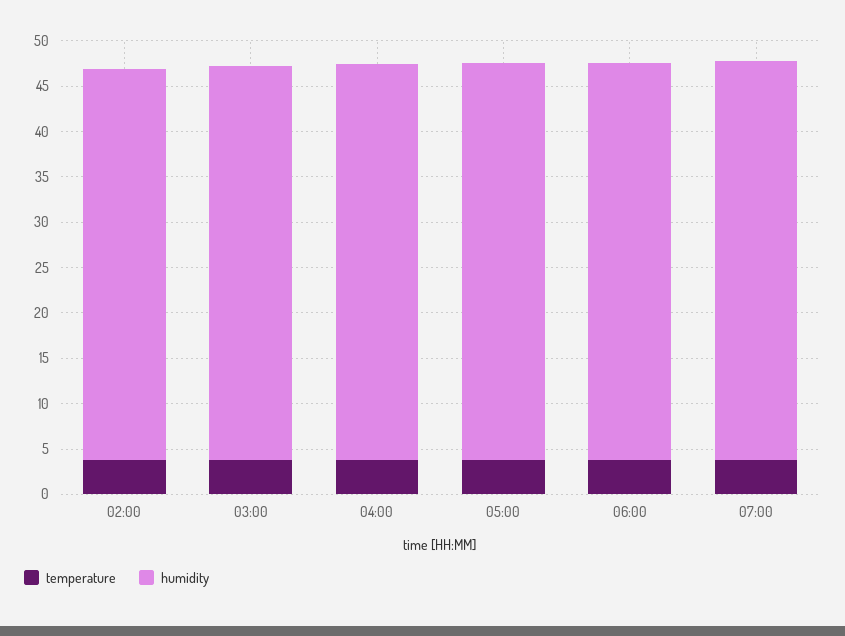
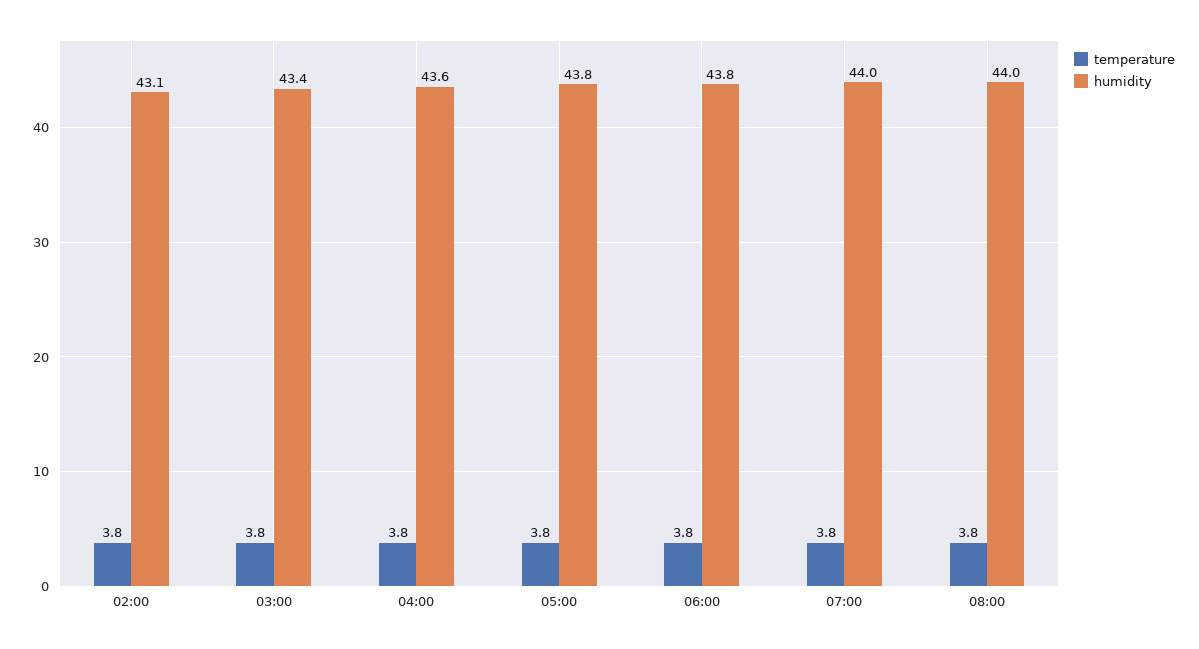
temperature, 08:00: none -> 3.8
humidity, 08:00: none -> 44

